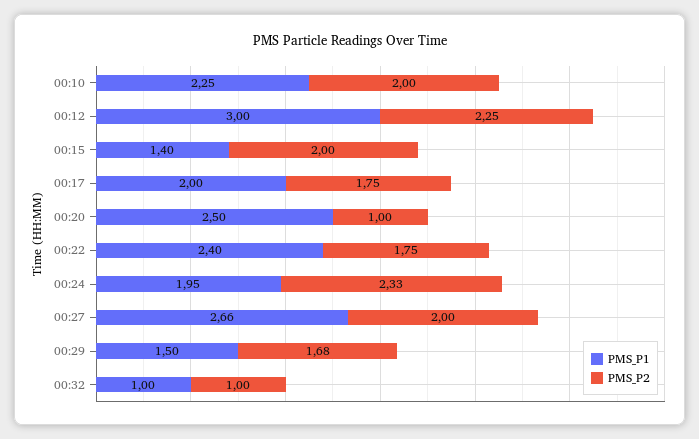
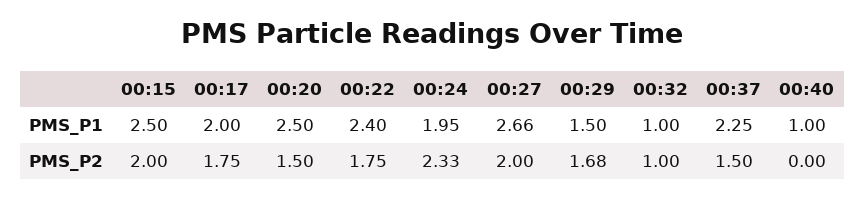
PMS_P1, 00:10: 2.25 -> none
PMS_P2, 00:10: 2 -> none
PMS_P1, 00:12: 3 -> none
PMS_P2, 00:12: 2.25 -> none
PMS_P1, 00:15: 1.4 -> 2.5
PMS_P2, 00:20: 1 -> 1.5
PMS_P1, 00:37: none -> 2.25
PMS_P1, 00:40: none -> 1
PMS_P2, 00:37: none -> 1.5
PMS_P2, 00:40: none -> 0

